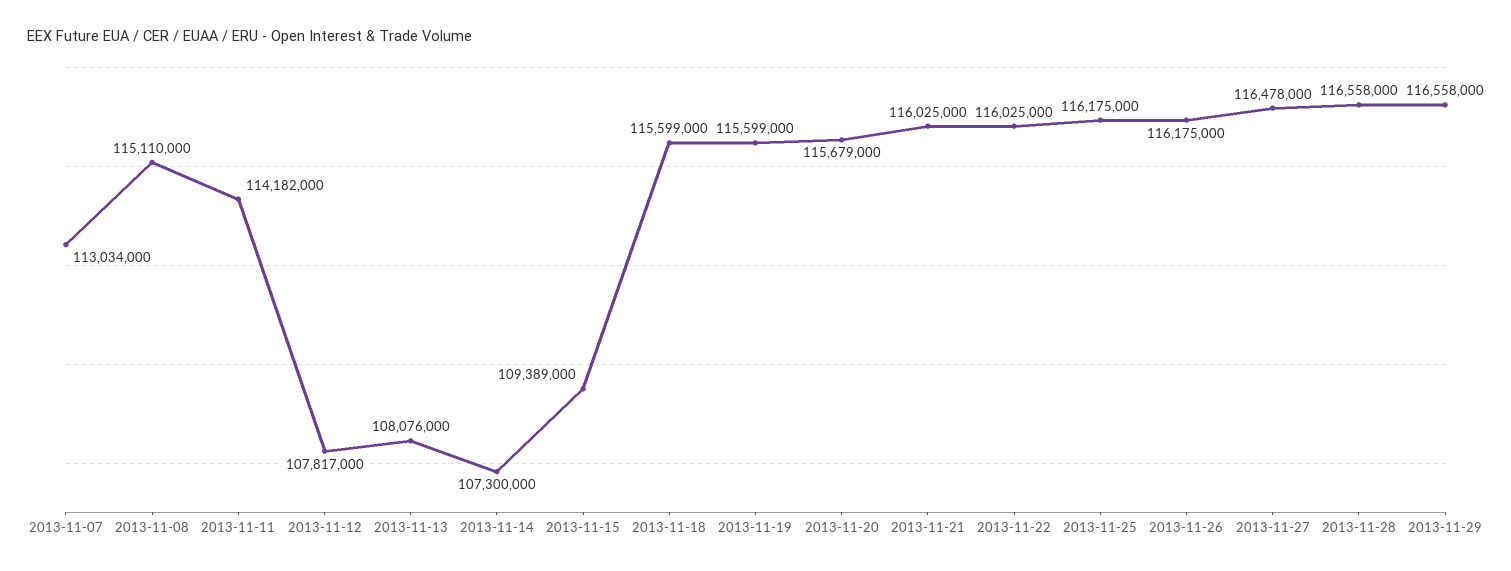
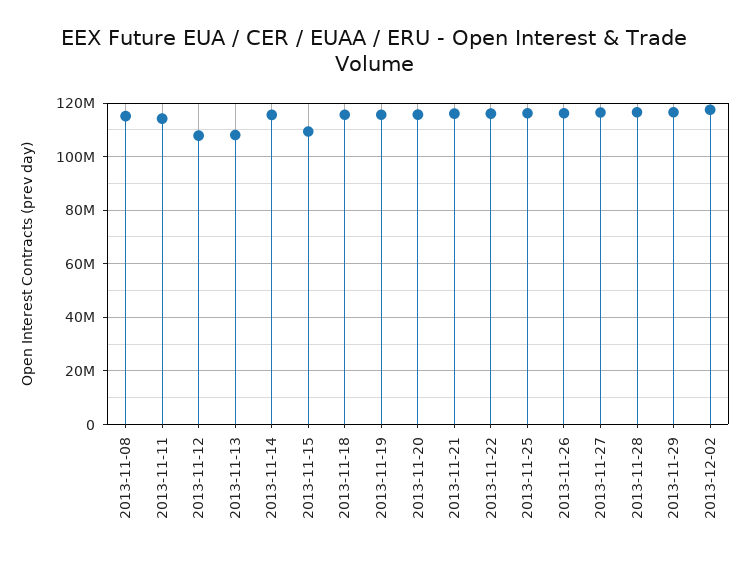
2013-11-07: 113034000 -> none
2013-11-14: 107300000 -> 115000000
2013-12-02: none -> 117500000

